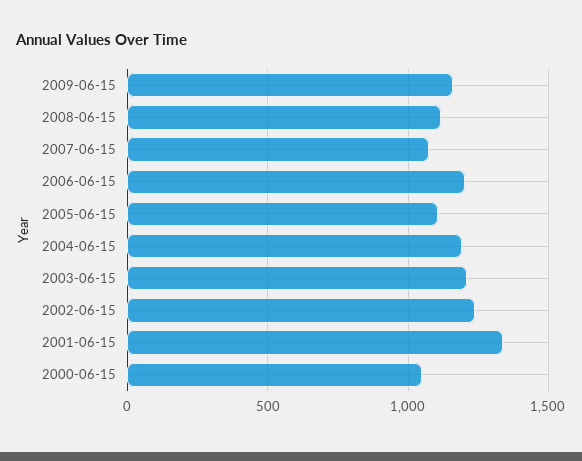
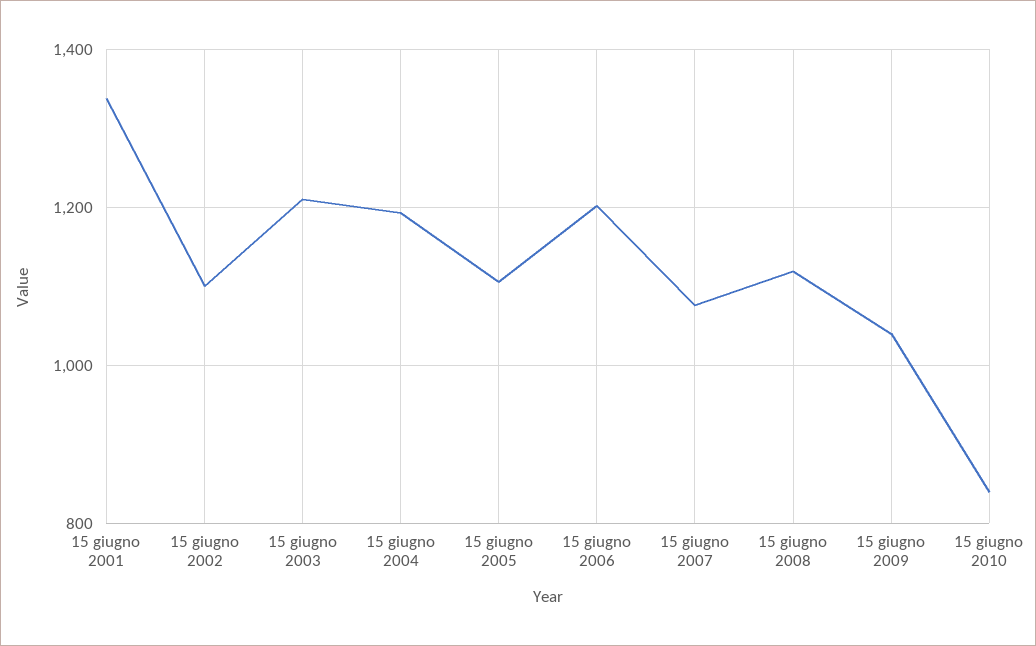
2009-06-15: 1150 -> 1040
2002-06-15: 1250 -> 1100
2000-06-15: 1050 -> none
15 giugno 2010: none -> 840

